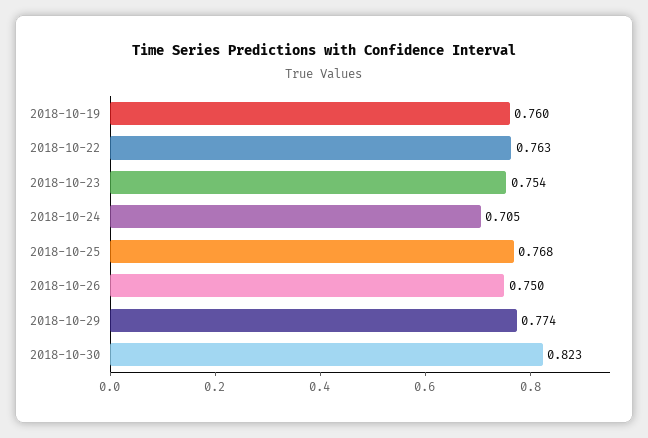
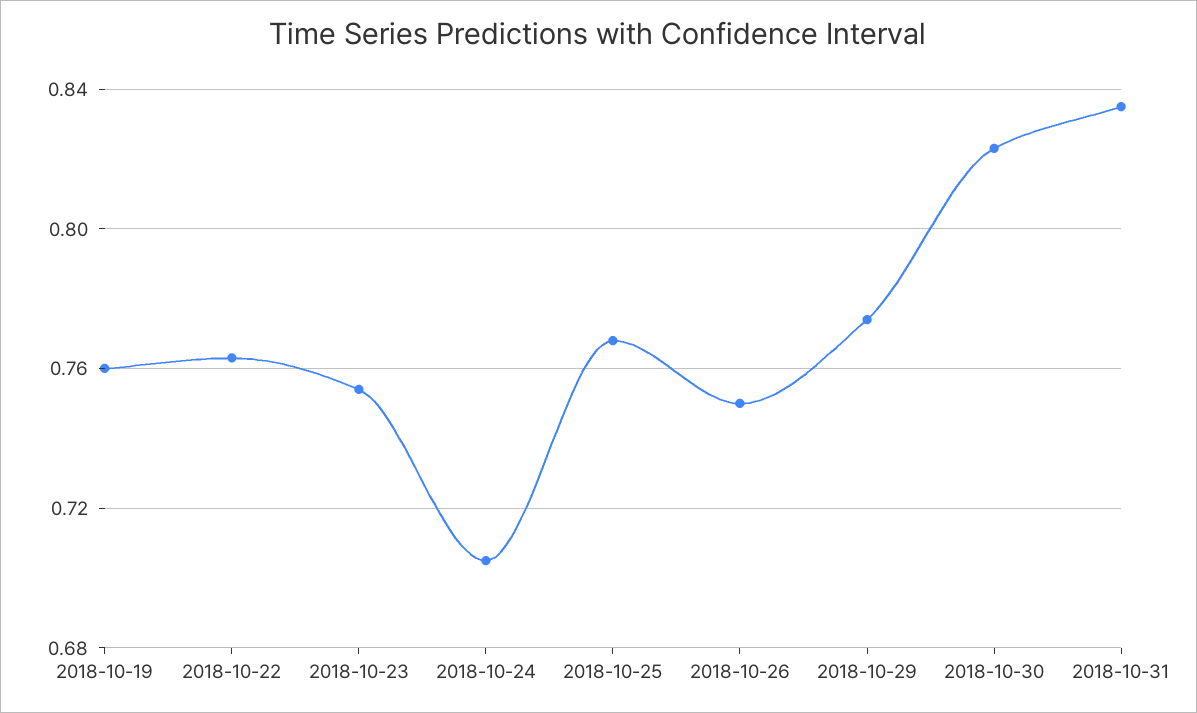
2018-10-31: none -> 0.835

